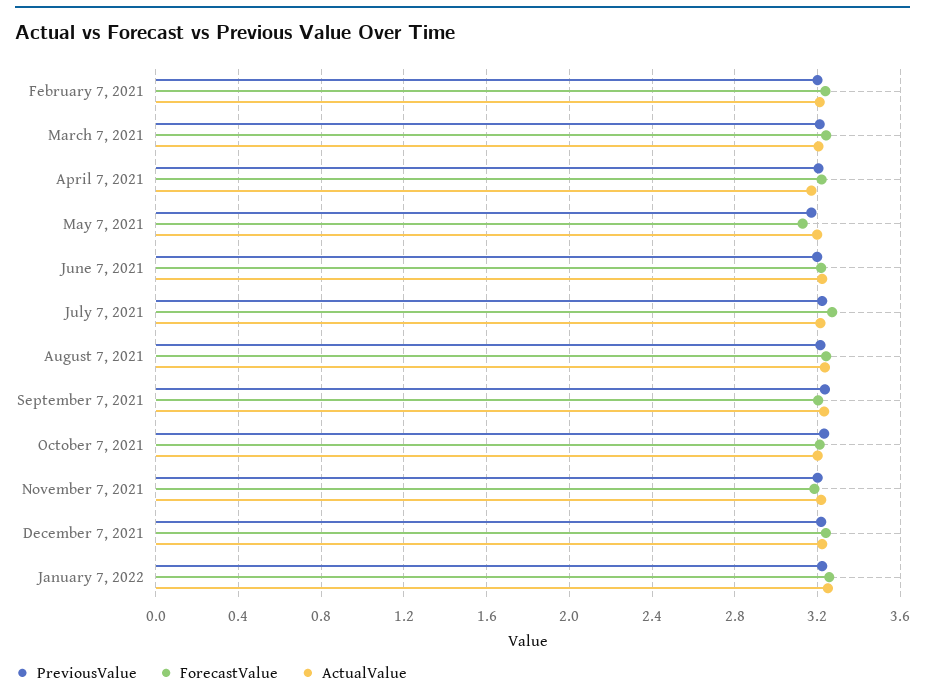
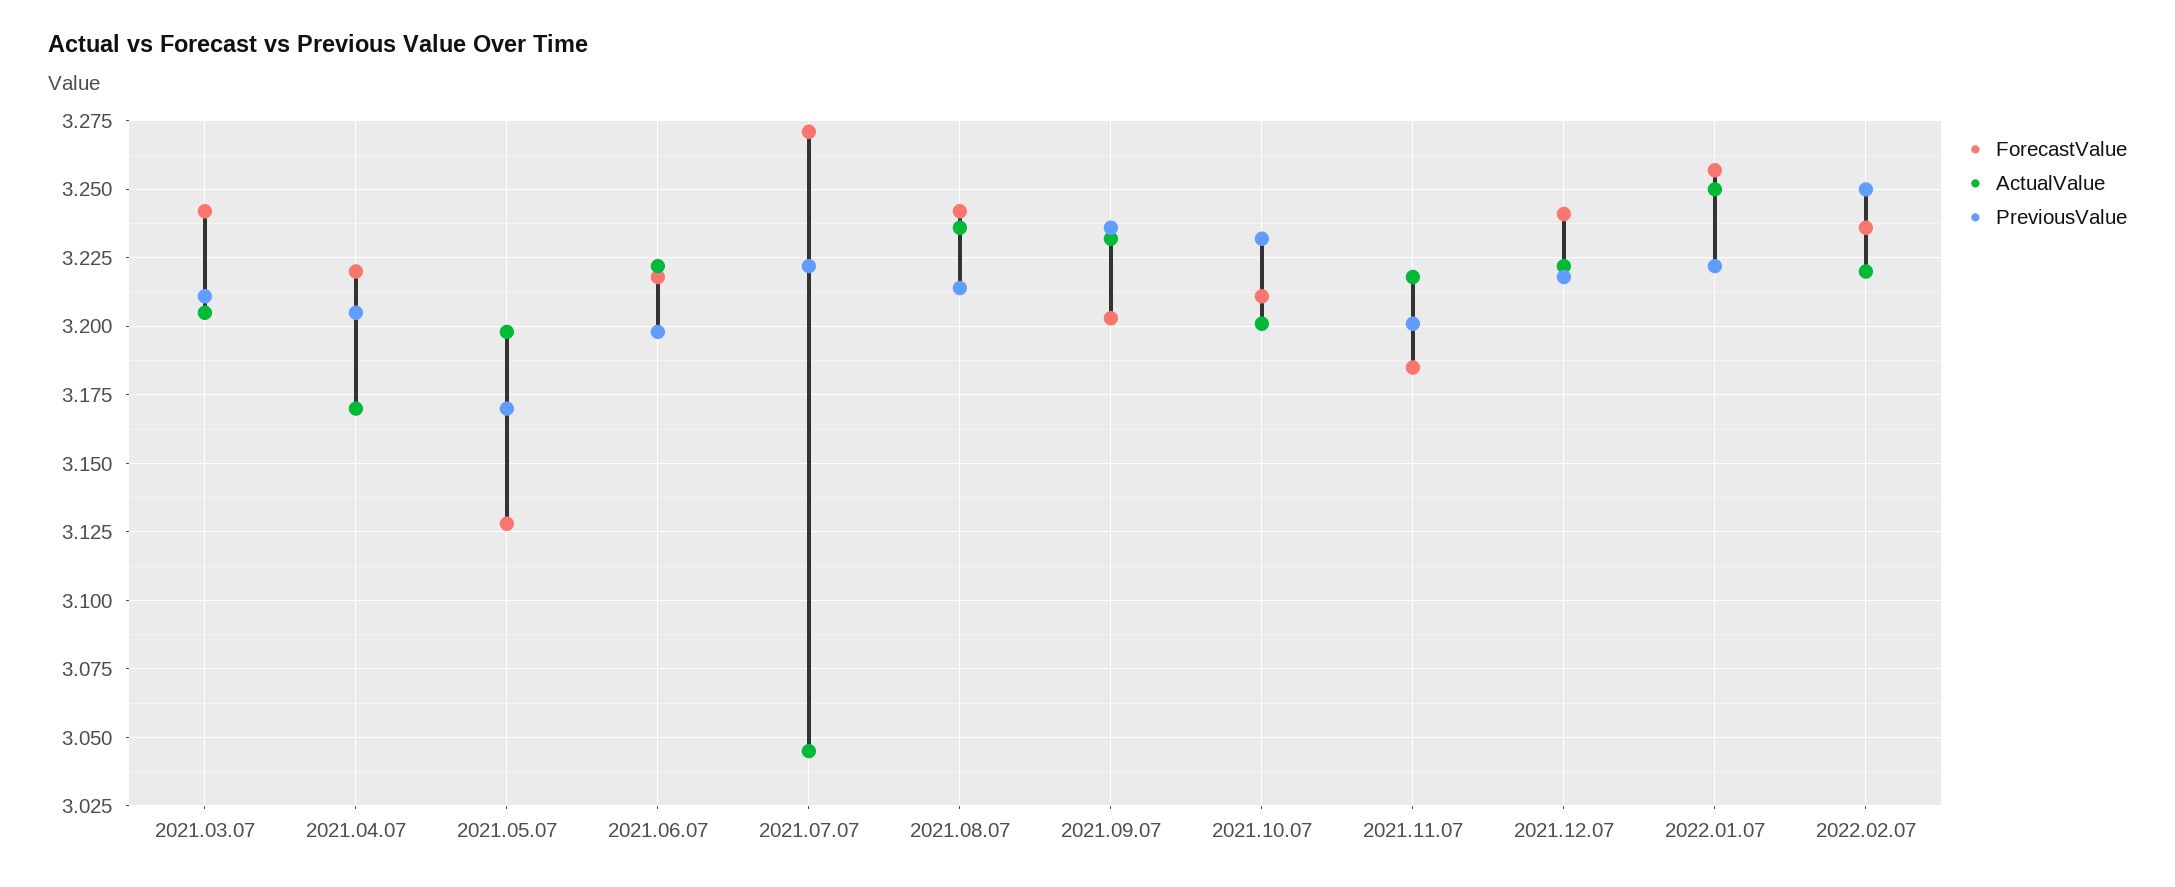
PreviousValue, February 7, 2021: 3.2 -> none
ForecastValue, February 7, 2021: 3.25 -> none
ActualValue, February 7, 2021: 3.2 -> none
ActualValue, July 7, 2021: 3.2 -> 3.045
ForecastValue, 2022.02.07: none -> 3.235
ActualValue, 2022.02.07: none -> 3.22
PreviousValue, 2022.02.07: none -> 3.25

